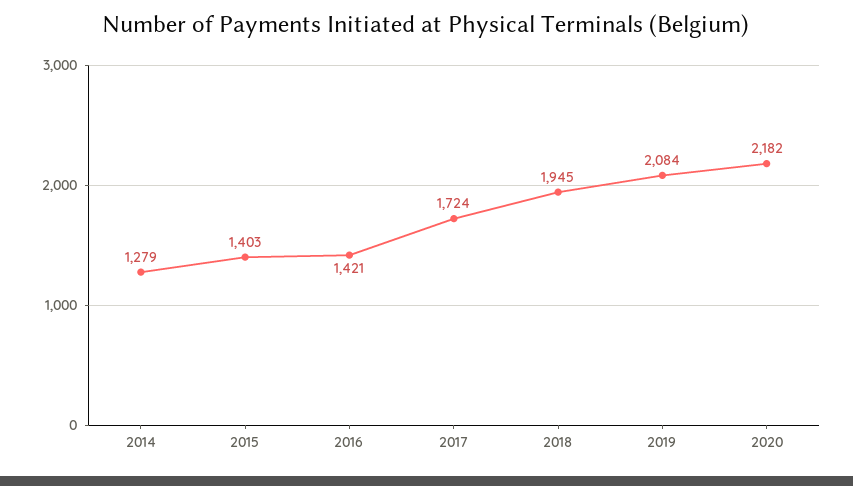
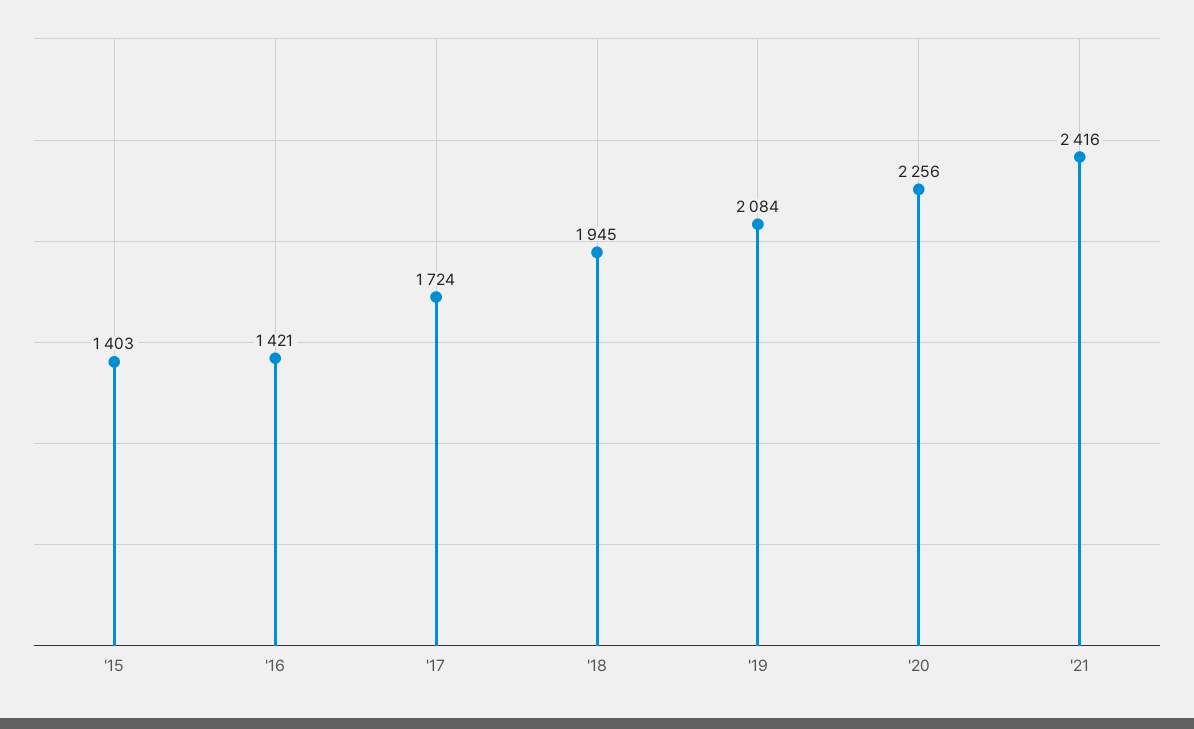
2014: 1279 -> none
2020: 2182 -> 2256
'21: none -> 2416

